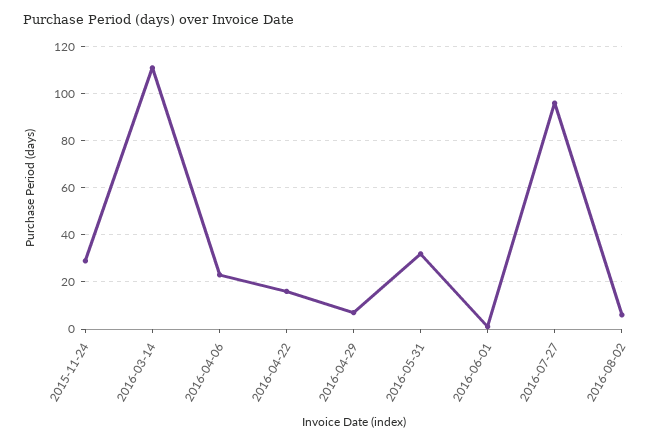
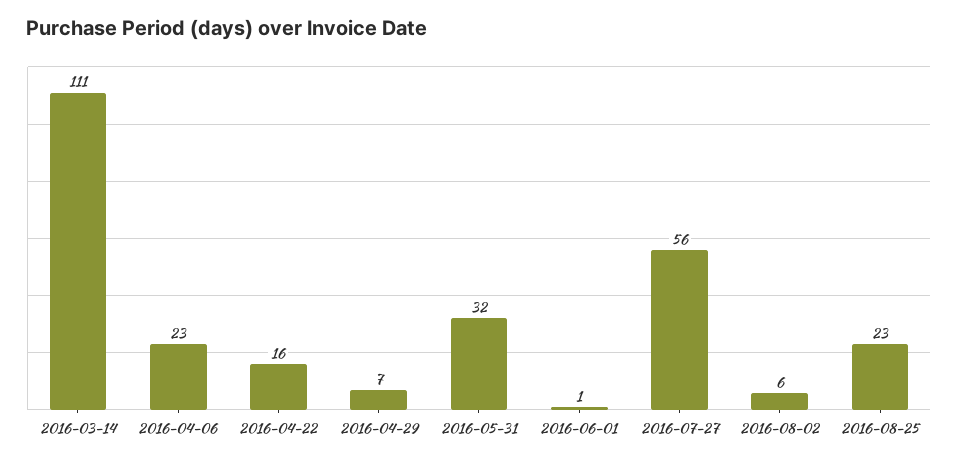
2015-11-24: 30 -> none
2016-07-27: 95 -> 56
2016-08-25: none -> 23

